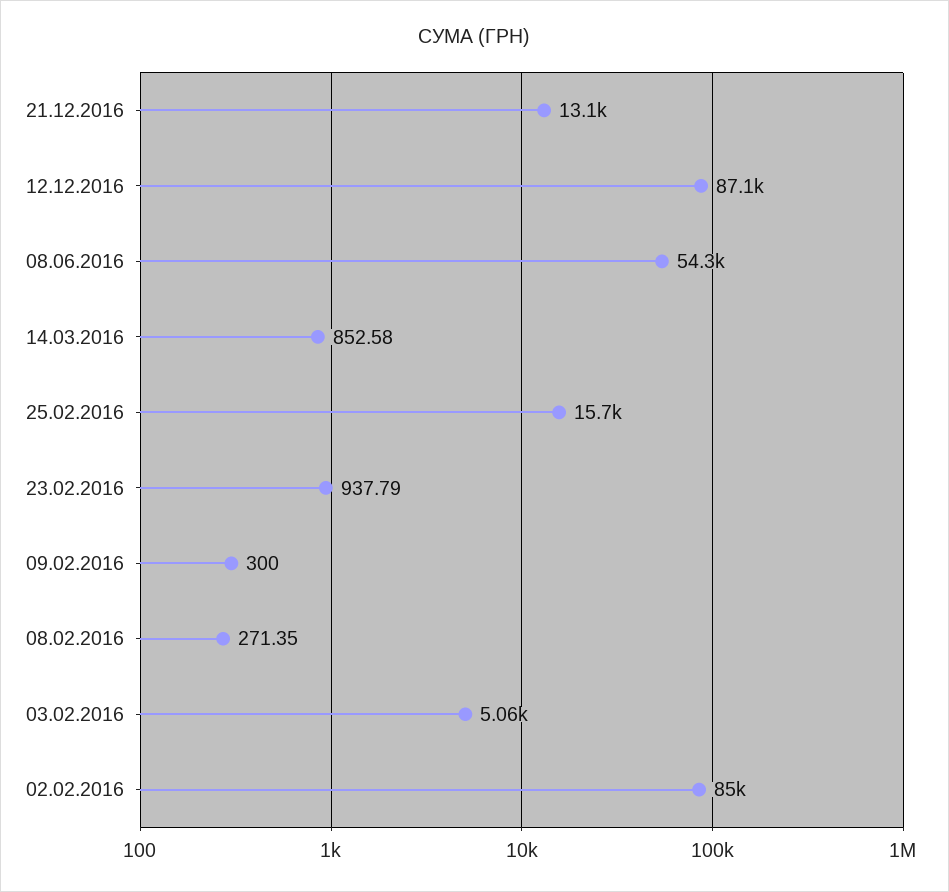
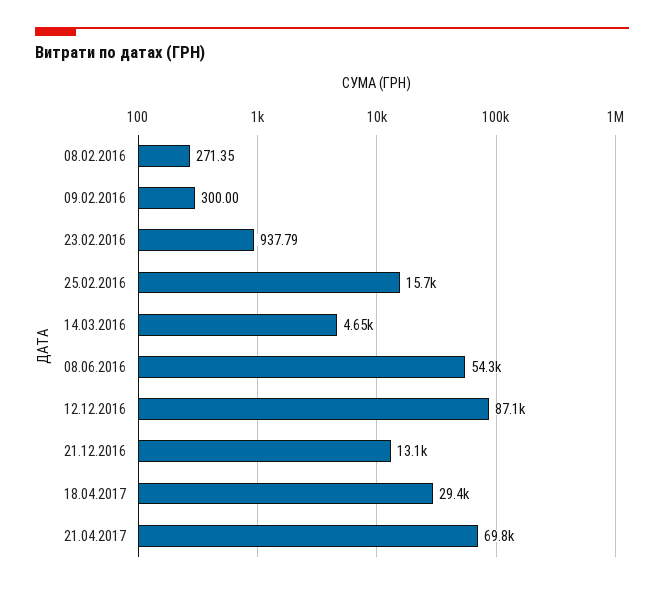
14.03.2016: 852.58 -> 4650
03.02.2016: 5060 -> none
02.02.2016: 85000 -> none
18.04.2017: none -> 29400
21.04.2017: none -> 69800

